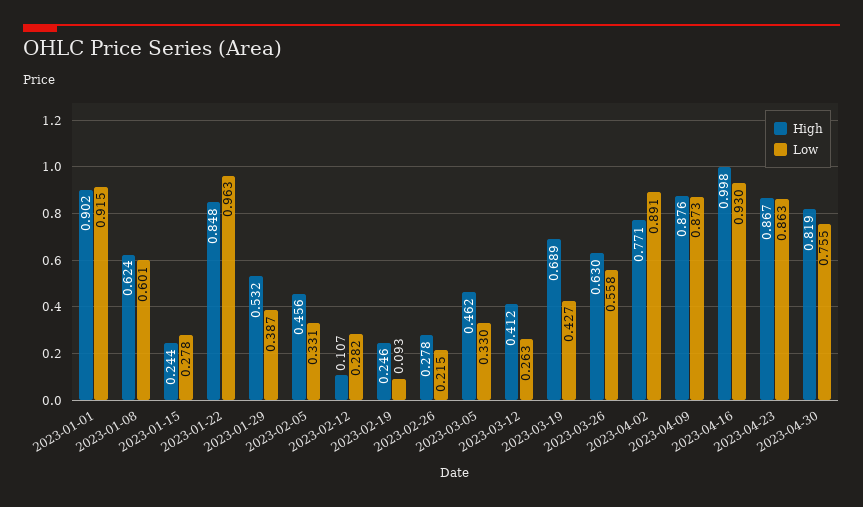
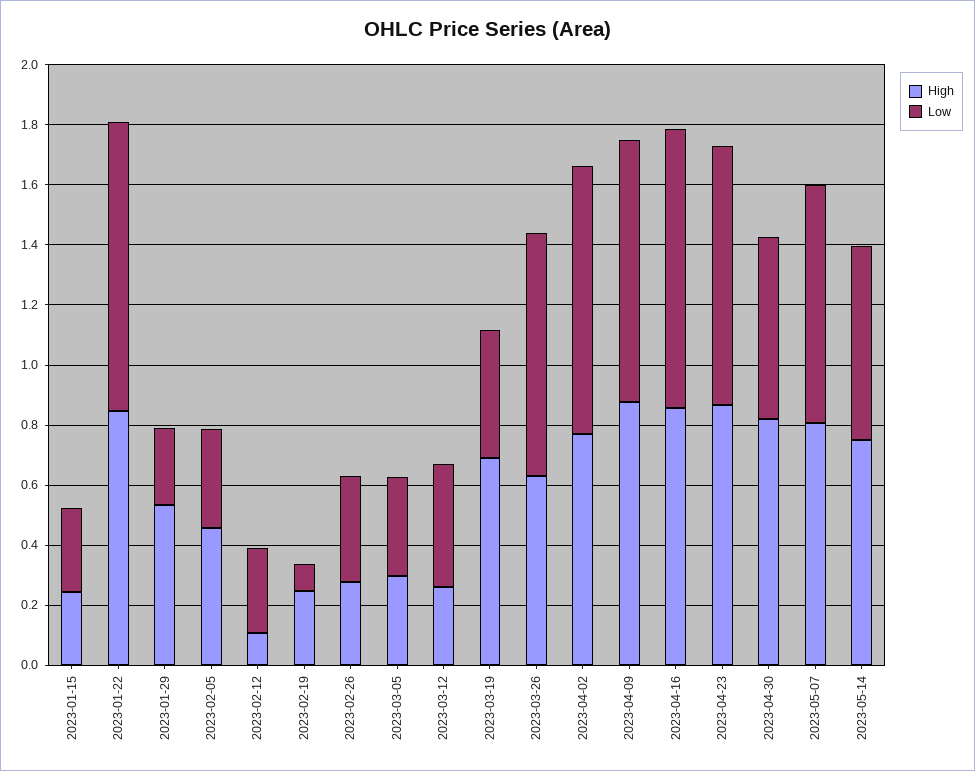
High, 2023-01-01: 0.902 -> none
Low, 2023-01-01: 0.915 -> none
High, 2023-01-08: 0.624 -> none
Low, 2023-01-08: 0.601 -> none
Low, 2023-01-29: 0.387 -> 0.25
Low, 2023-02-26: 0.215 -> 0.35
High, 2023-03-05: 0.462 -> 0.3
High, 2023-03-12: 0.412 -> 0.25
Low, 2023-03-12: 0.263 -> 0.4
Low, 2023-03-26: 0.558 -> 0.8
High, 2023-04-16: 0.998 -> 0.85
Low, 2023-04-30: 0.755 -> 0.6
High, 2023-05-07: none -> 0.8
Low, 2023-05-07: none -> 0.8
High, 2023-05-14: none -> 0.75
Low, 2023-05-14: none -> 0.65

